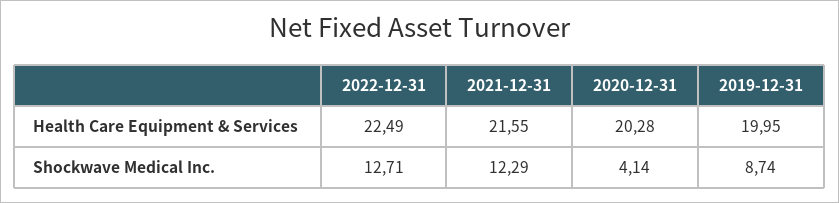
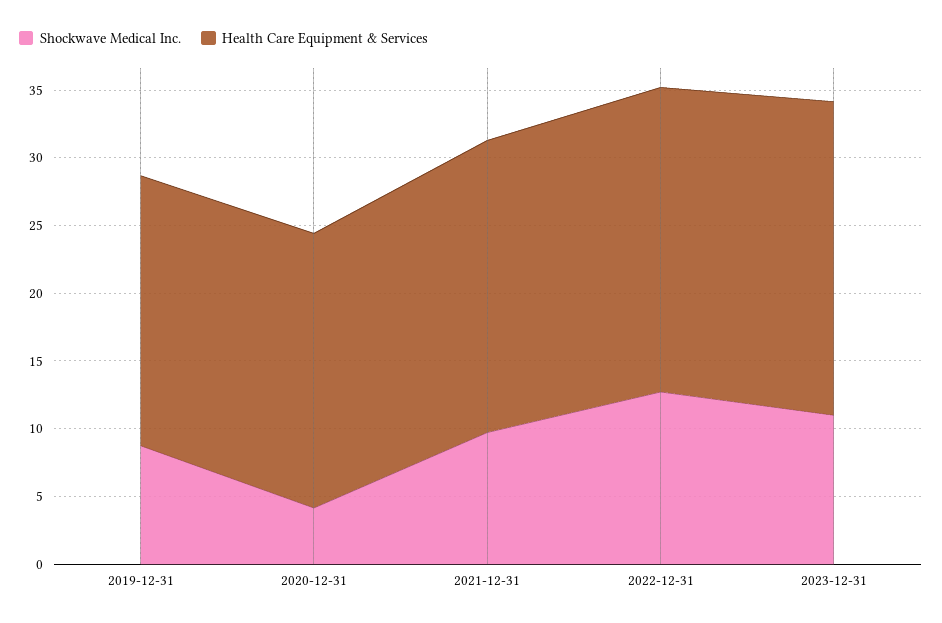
Shockwave Medical Inc., 2021-12-31: 12.29 -> 10
Shockwave Medical Inc., 2023-12-31: none -> 11
Health Care Equipment & Services, 2023-12-31: none -> 23

